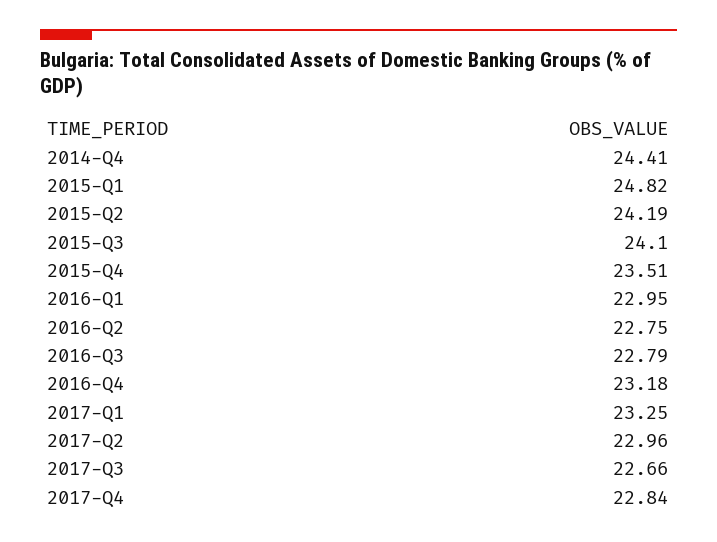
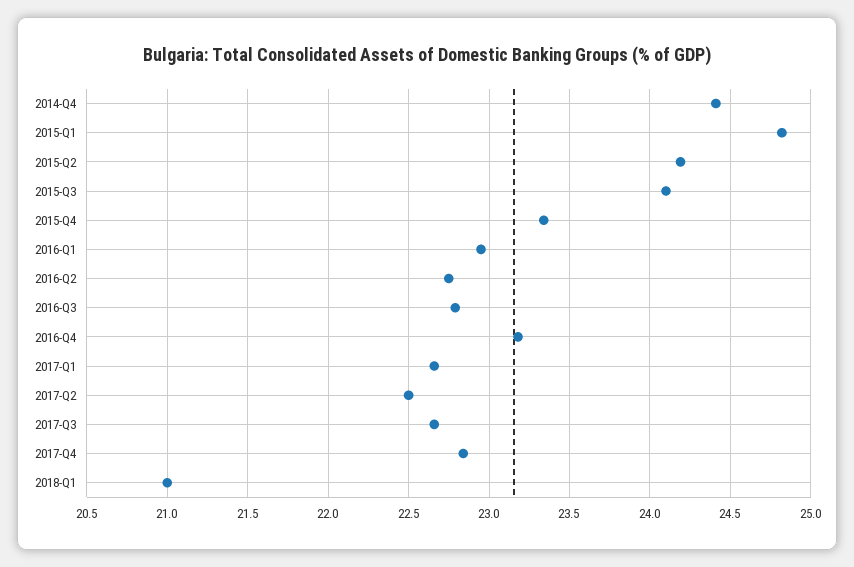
2015-Q4: 23.51 -> 23.35
2017-Q1: 23.25 -> 22.65
2017-Q2: 22.96 -> 22.5
2018-Q1: none -> 21

